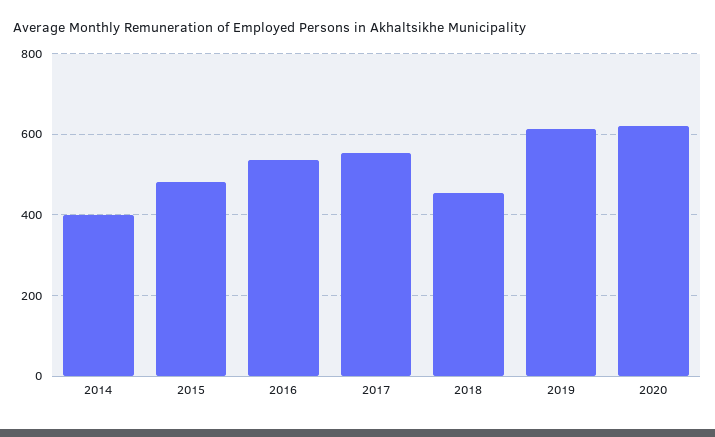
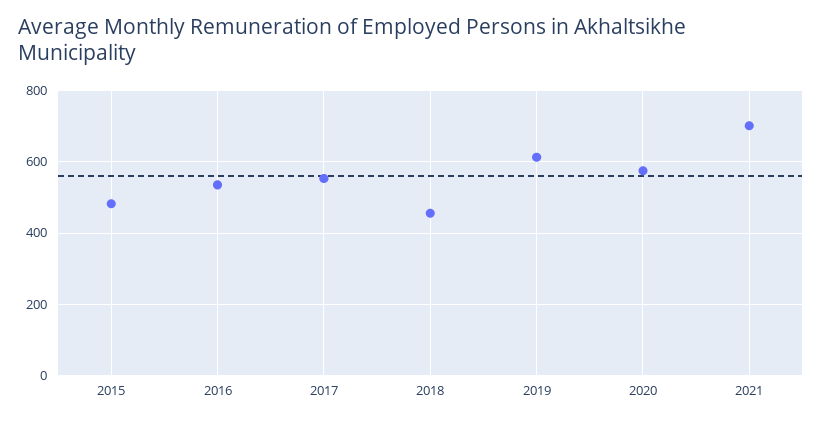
2014: 400 -> none
2020: 620 -> 580
2021: none -> 700

